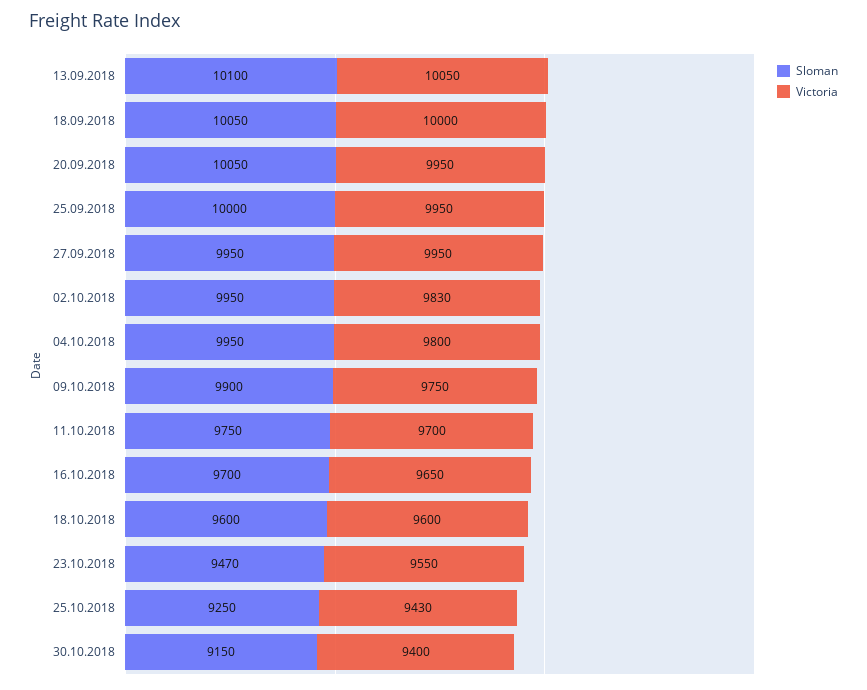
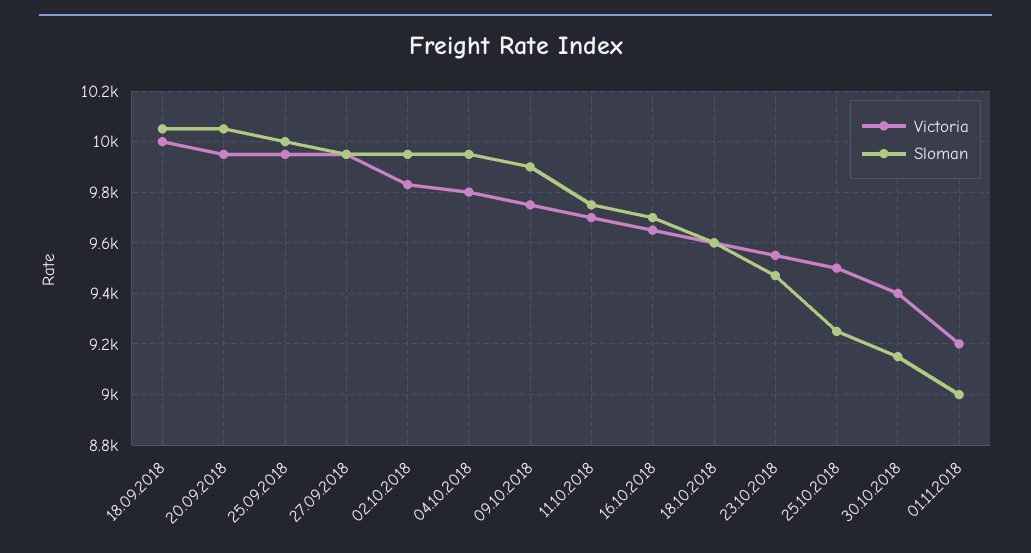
Sloman, 13.09.2018: 10100 -> none
Victoria, 13.09.2018: 10050 -> none
Victoria, 25.10.2018: 9430 -> 9500
Victoria, 01.11.2018: none -> 9200
Sloman, 01.11.2018: none -> 9000

